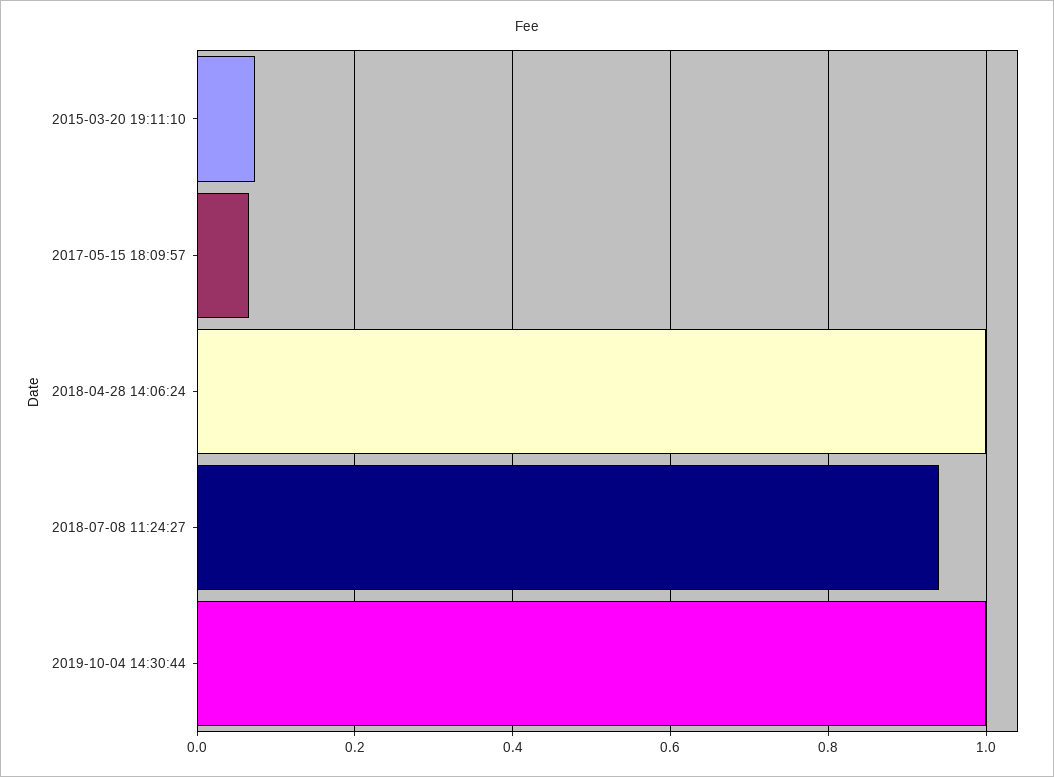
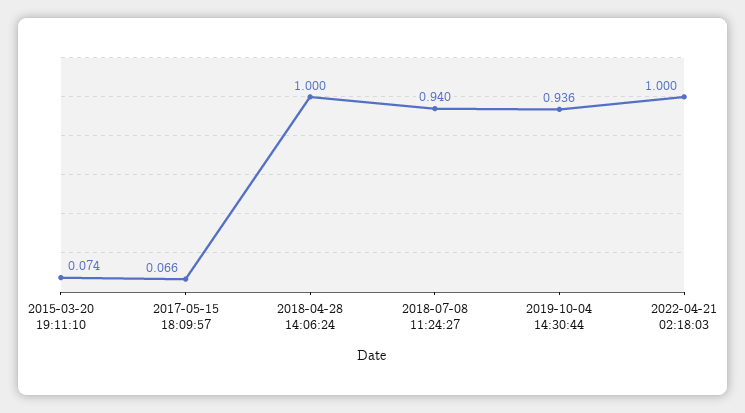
2019-10-04 14:30:44: 1 -> 0.936
2022-04-21 02:18:03: none -> 1

